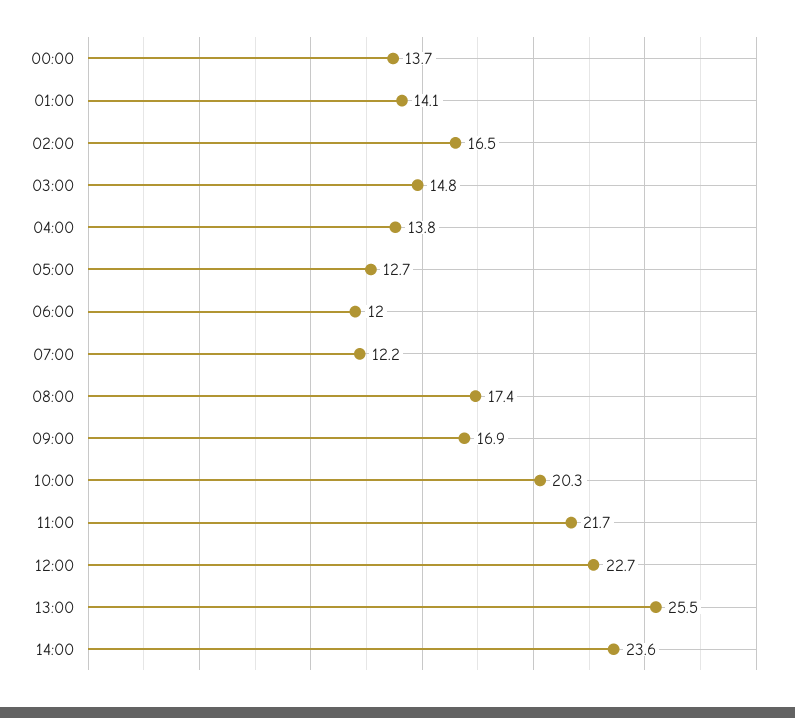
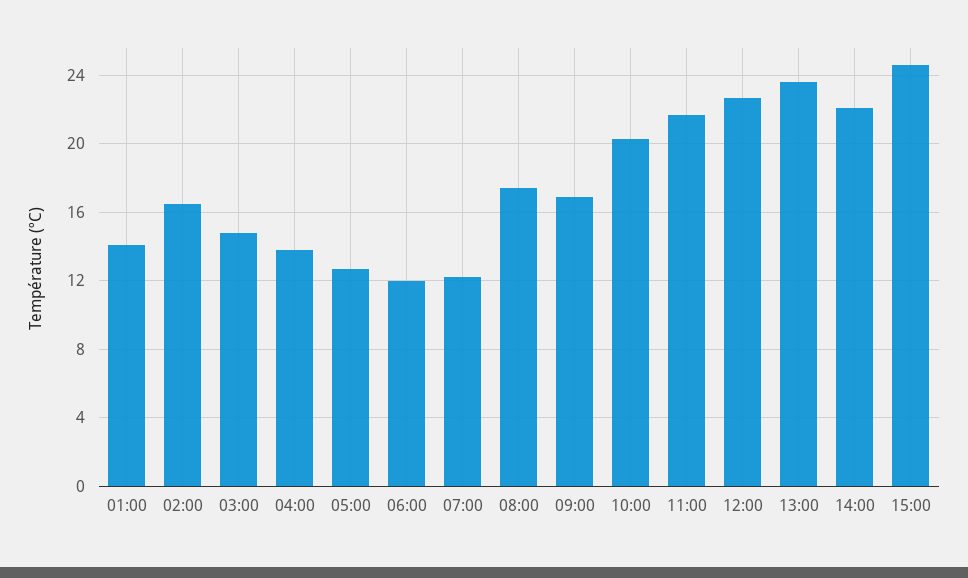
00:00: 13.7 -> none
13:00: 25.5 -> 23.5
14:00: 23.6 -> 22
15:00: none -> 24.5

